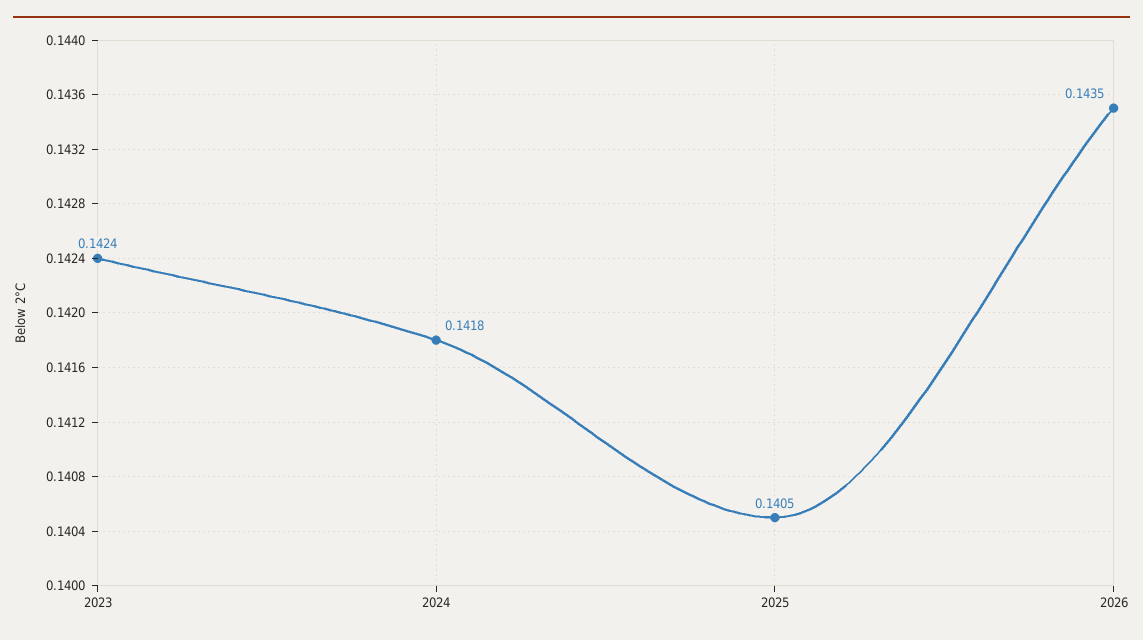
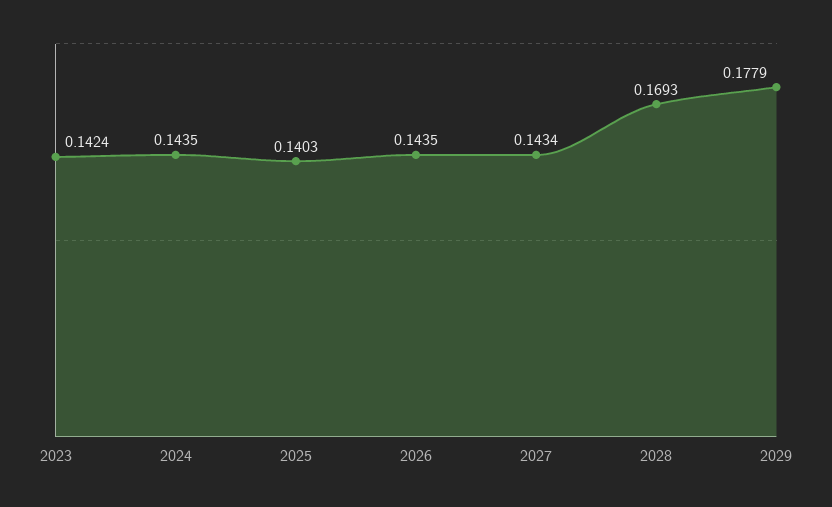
2024: 0.1418 -> 0.1435
2025: 0.1405 -> 0.1403
2027: none -> 0.1434
2028: none -> 0.1693
2029: none -> 0.1779

